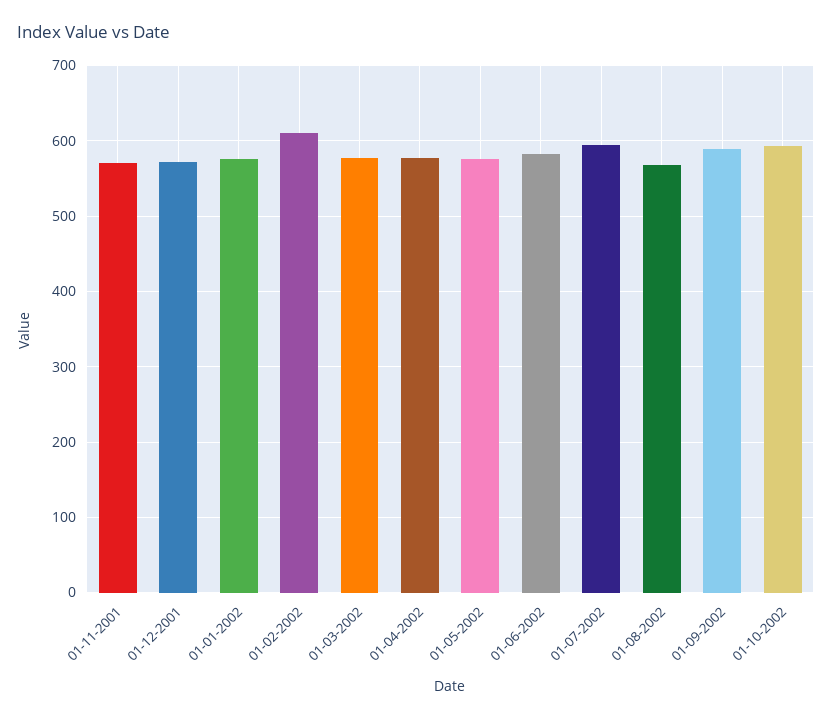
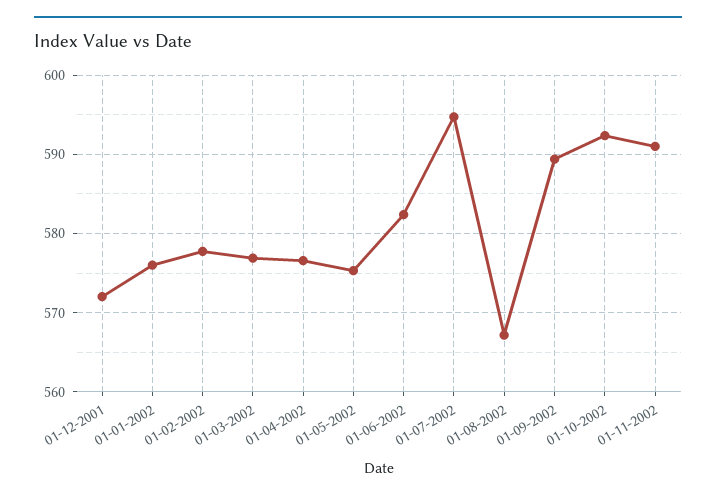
01-11-2001: 570 -> none
01-02-2002: 610 -> 578
01-11-2002: none -> 591

